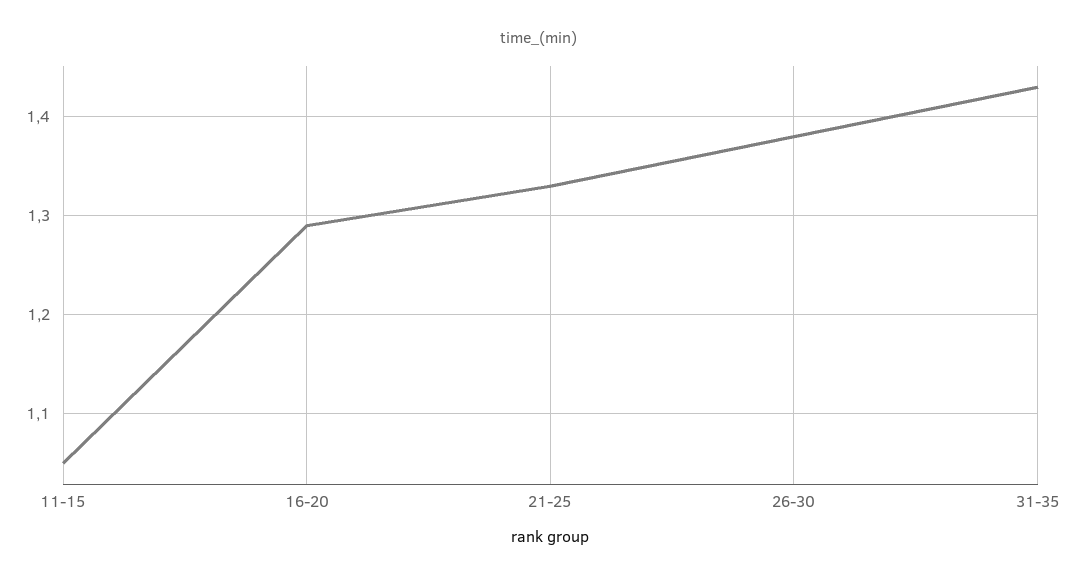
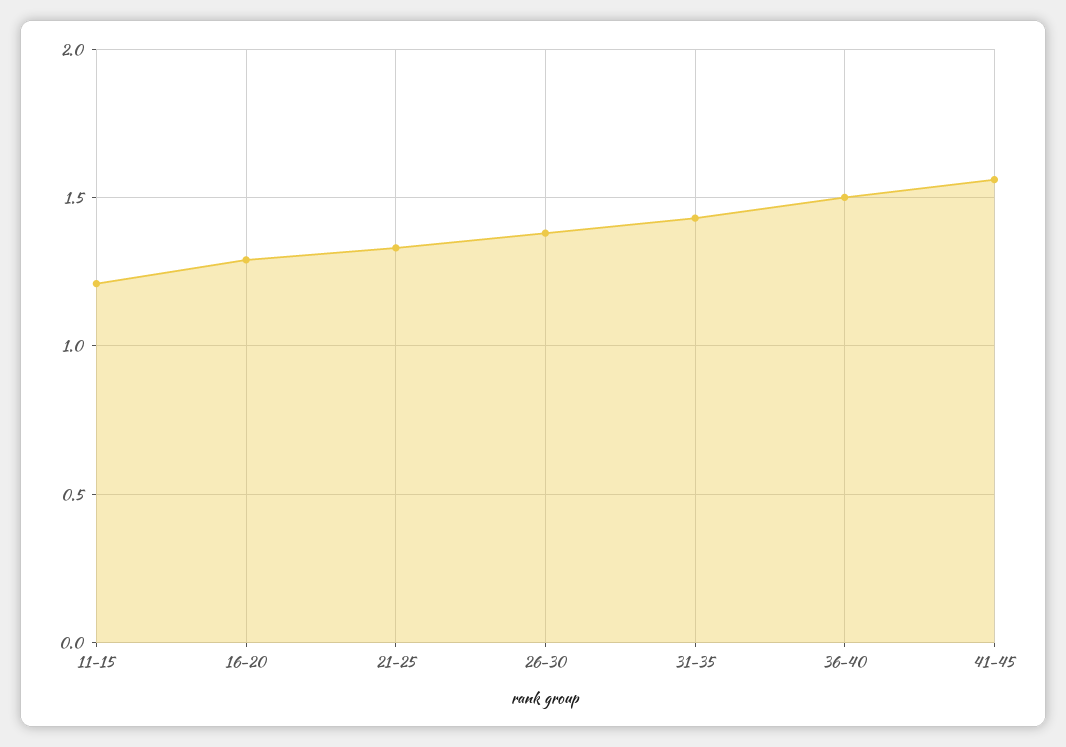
11-15: 1.05 -> 1.2
36-40: none -> 1.5
41-45: none -> 1.55

